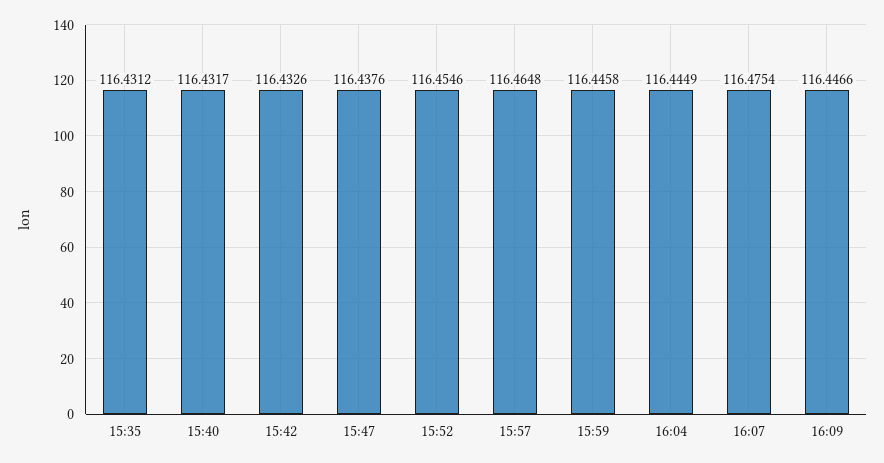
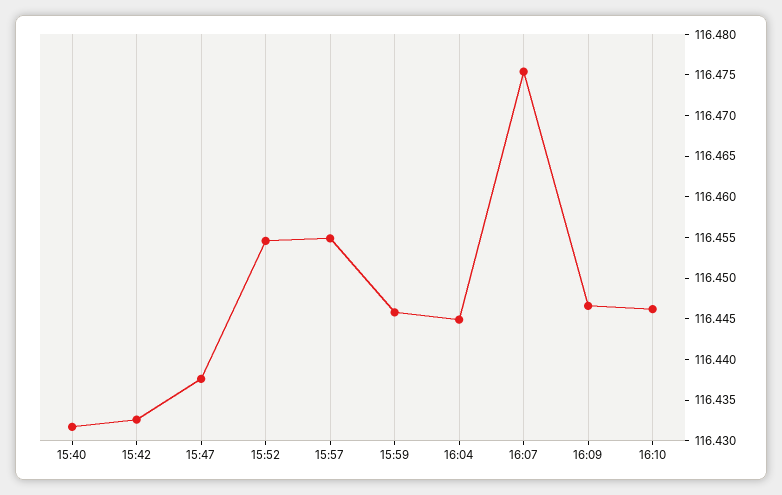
15:35: 116.4312 -> none
15:57: 116.4648 -> 116.455
16:10: none -> 116.446

